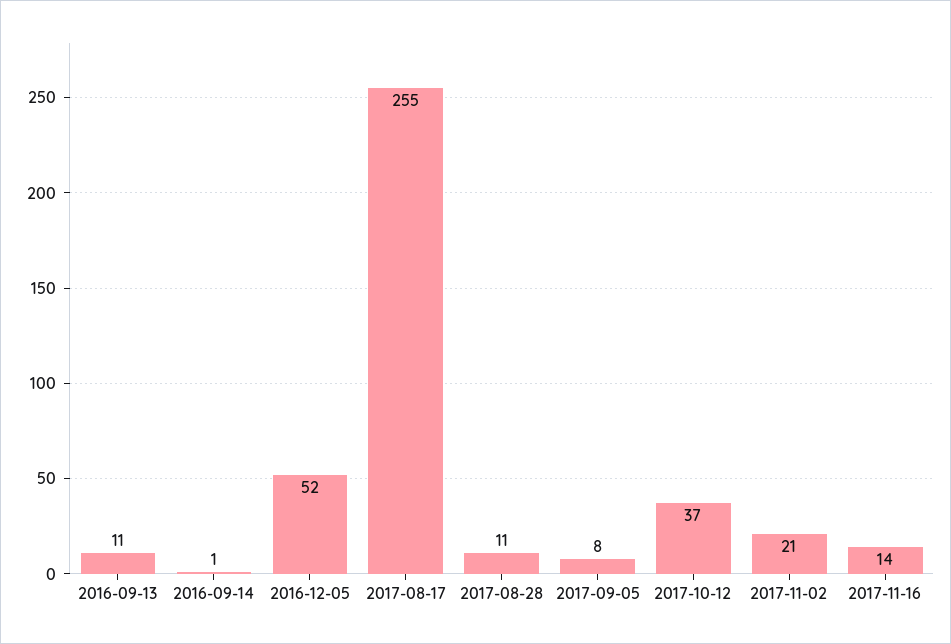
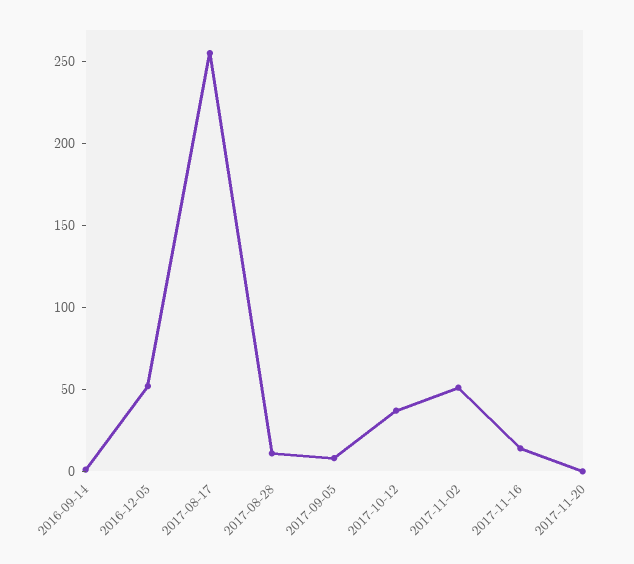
2016-09-13: 11 -> none
2017-11-02: 21 -> 50
2017-11-20: none -> 0

